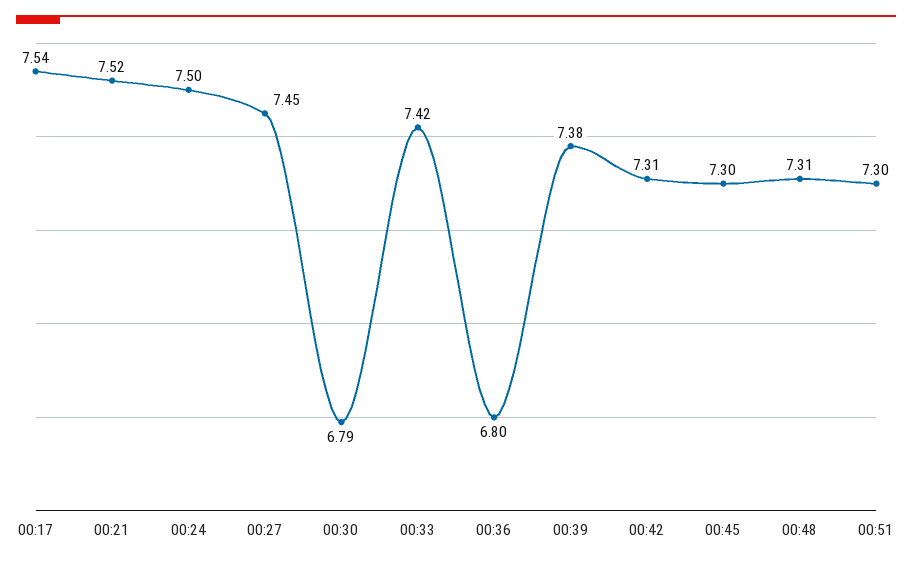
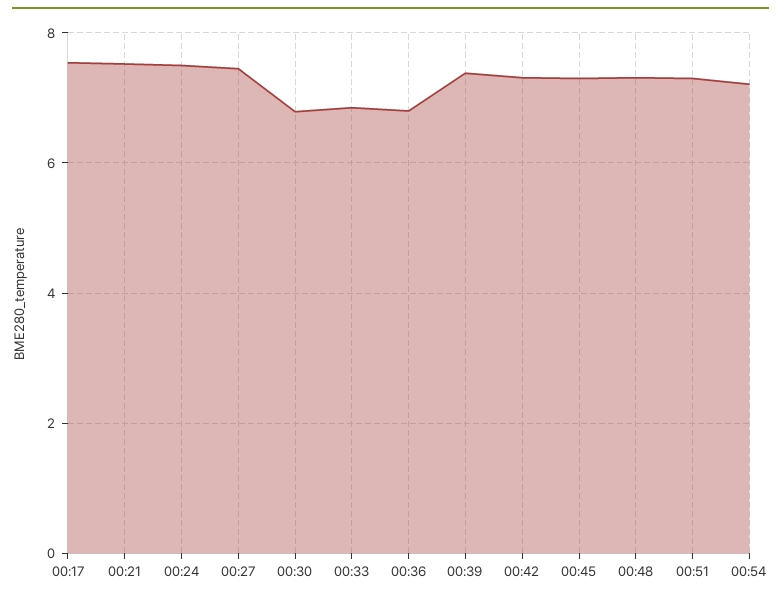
00:33: 7.42 -> 6.8
00:54: none -> 7.2

